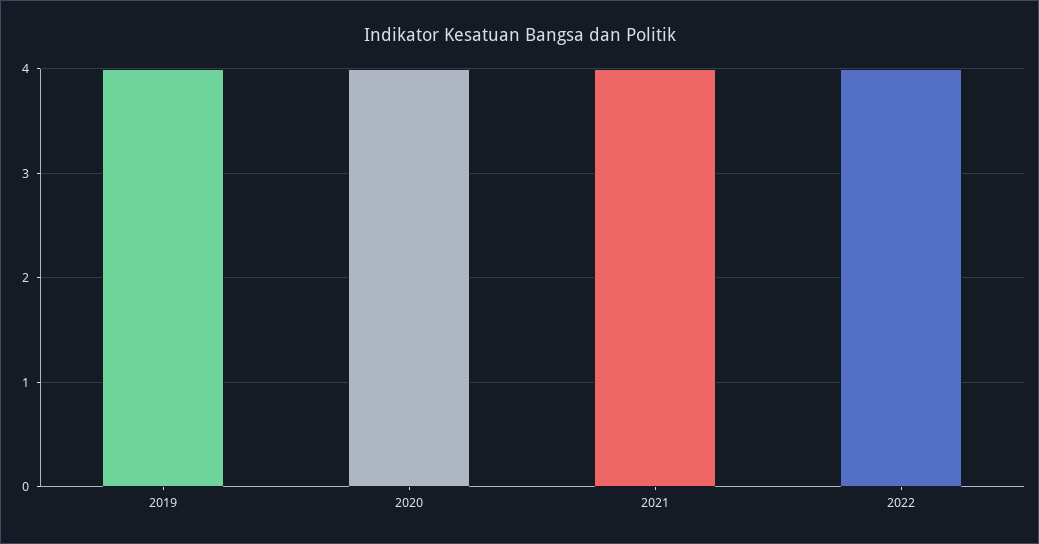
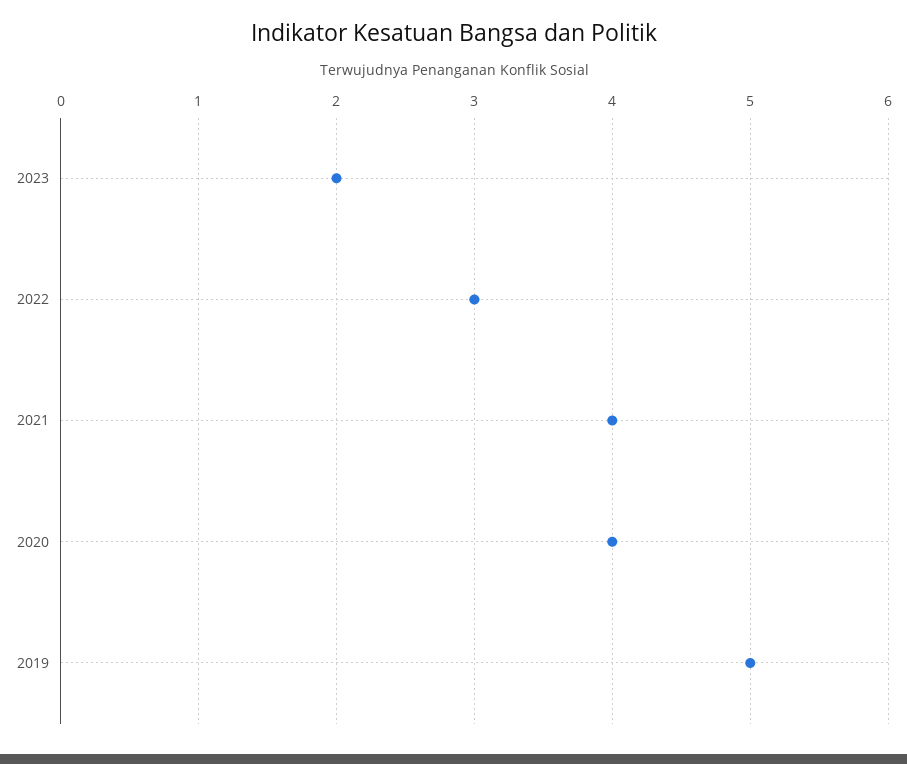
2019: 4 -> 5
2022: 4 -> 3
2023: none -> 2

